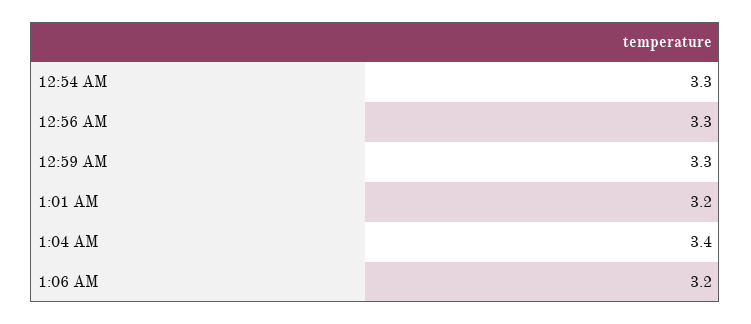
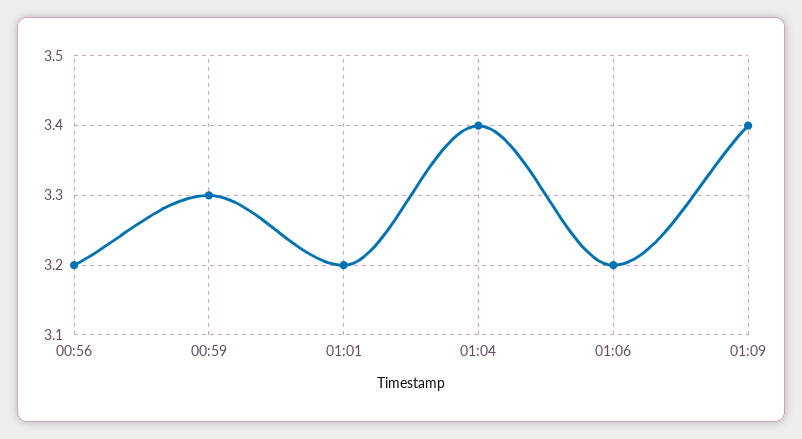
12:54 AM: 3.3 -> none
12:56 AM: 3.3 -> 3.2
01:09: none -> 3.4

